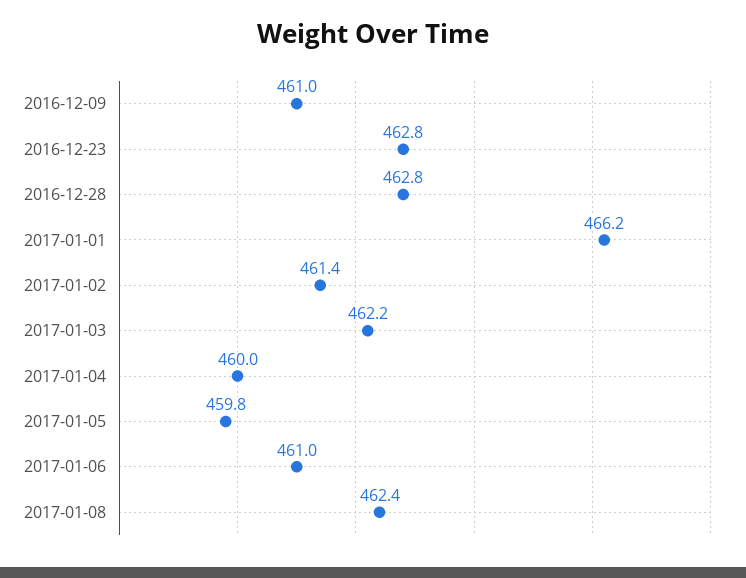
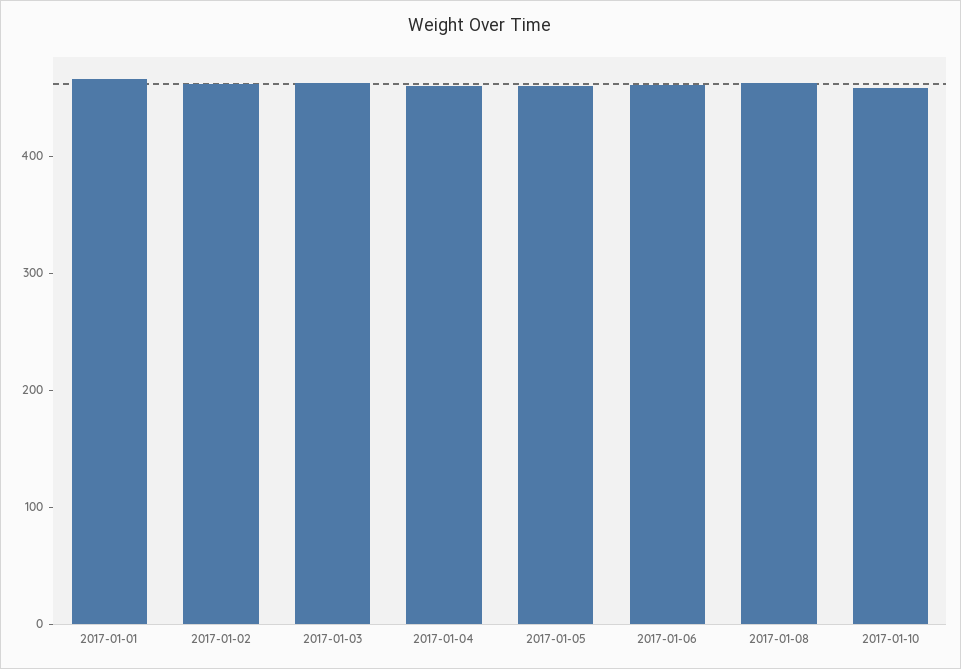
2016-12-09: 461 -> none
2016-12-23: 462.8 -> none
2016-12-28: 462.8 -> none
2017-01-10: none -> 460

